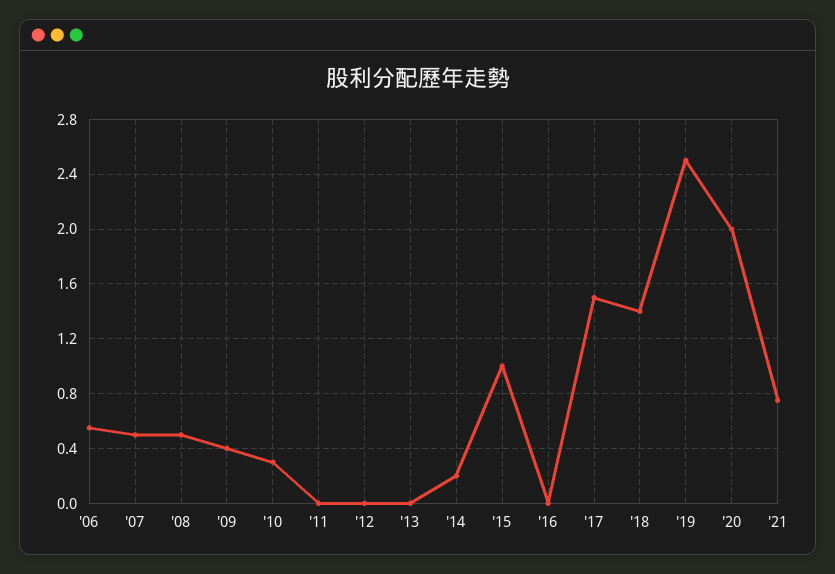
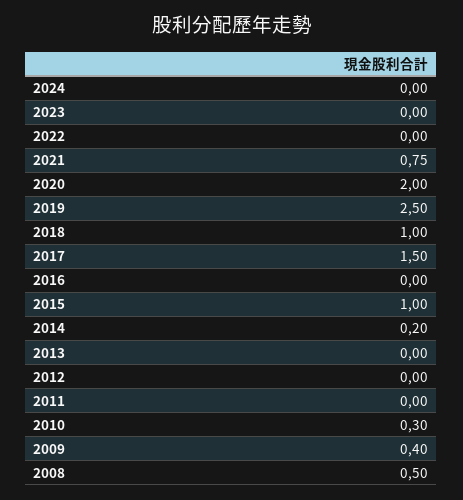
'06: 0.55 -> none
'07: 0.5 -> none
'18: 1.4 -> 1
2024: none -> 0
2023: none -> 0
2022: none -> 0

